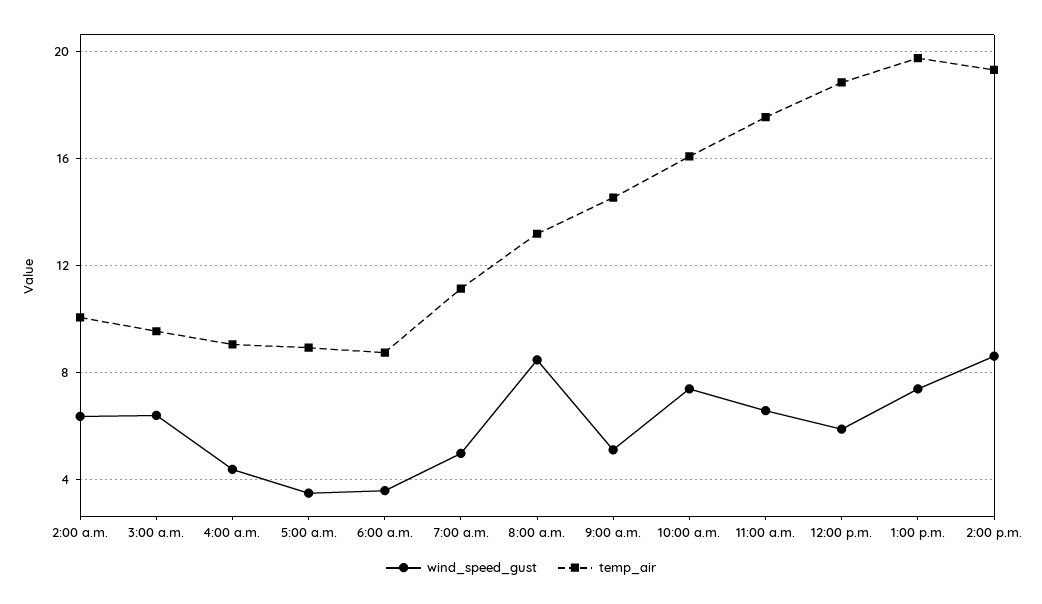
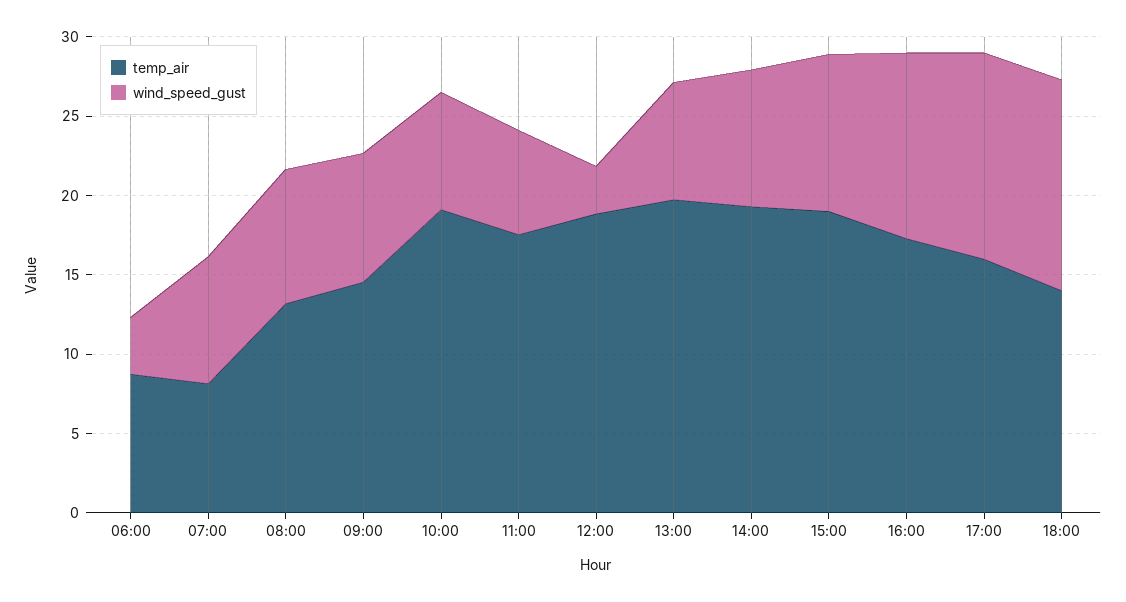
wind_speed_gust, 2:00 a.m.: 6.5 -> none
temp_air, 2:00 a.m.: 10 -> none
wind_speed_gust, 3:00 a.m.: 6.5 -> none
temp_air, 3:00 a.m.: 9.5 -> none
wind_speed_gust, 4:00 a.m.: 4.5 -> none
temp_air, 4:00 a.m.: 9 -> none
wind_speed_gust, 5:00 a.m.: 3.5 -> none
temp_air, 5:00 a.m.: 9 -> none
wind_speed_gust, 7:00 a.m.: 5 -> 8
temp_air, 7:00 a.m.: 11 -> 8
wind_speed_gust, 9:00 a.m.: 5 -> 8
temp_air, 10:00 a.m.: 16 -> 19
wind_speed_gust, 12:00 p.m.: 6 -> 3
temp_air, 15:00: none -> 19
wind_speed_gust, 15:00: none -> 10
temp_air, 16:00: none -> 17
wind_speed_gust, 16:00: none -> 12
temp_air, 17:00: none -> 16
wind_speed_gust, 17:00: none -> 13
temp_air, 18:00: none -> 14
wind_speed_gust, 18:00: none -> 13

